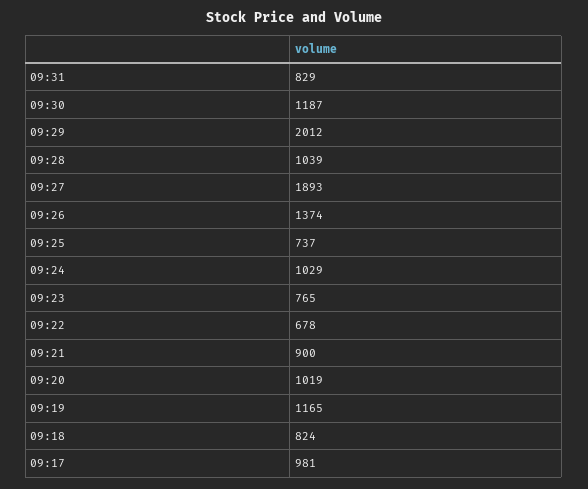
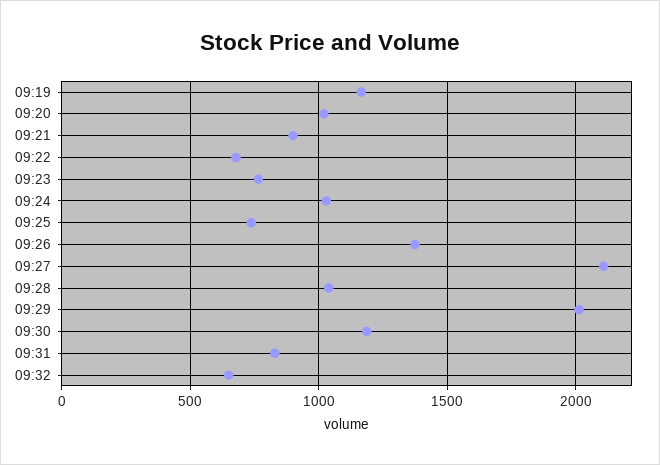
09:27: 1893 -> 2100
09:18: 824 -> none
09:17: 981 -> none
09:32: none -> 650

